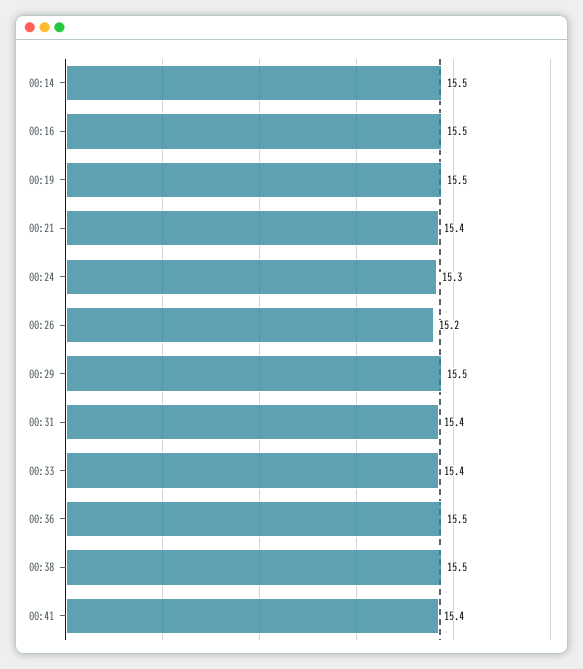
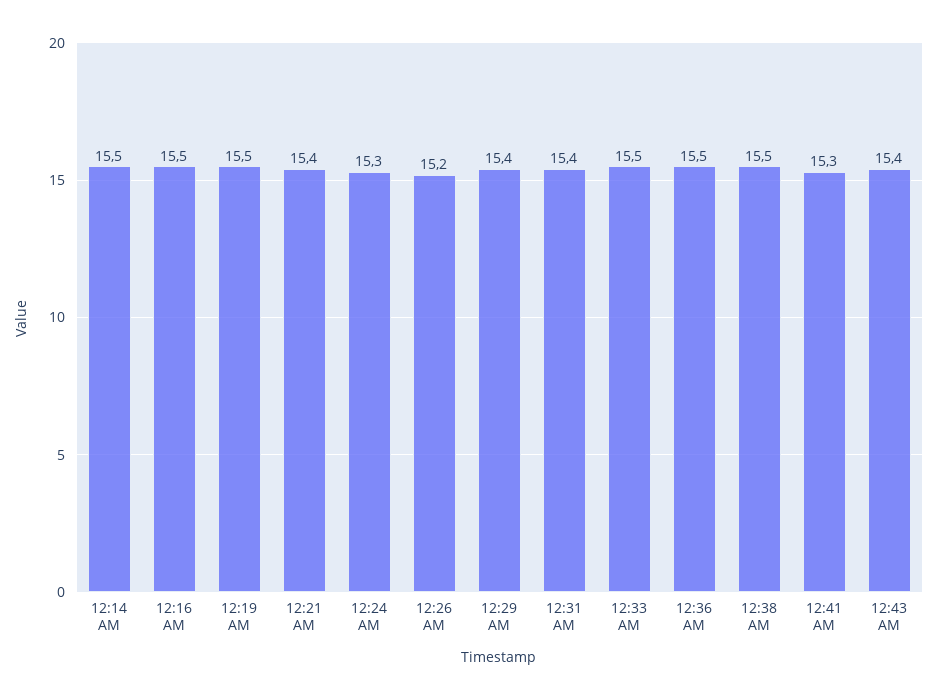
00:29: 15.5 -> 15.4
00:33: 15.4 -> 15.5
00:41: 15.4 -> 15.3
12:43 AM: none -> 15.4

